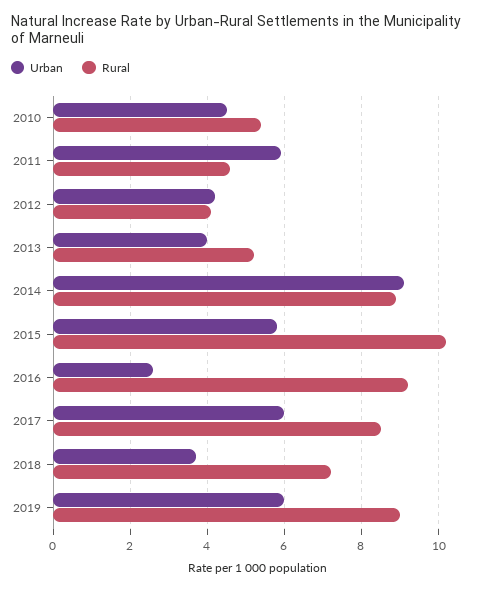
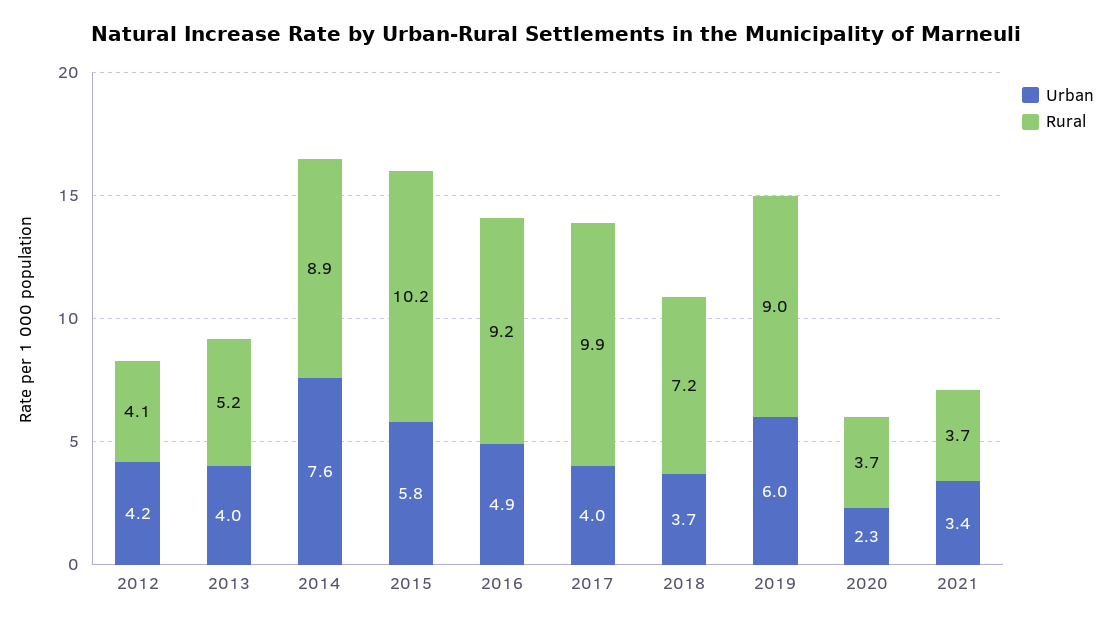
Urban, 2010: 4.5 -> none
Rural, 2010: 5.5 -> none
Urban, 2011: 6 -> none
Rural, 2011: 4.5 -> none
Urban, 2014: 9 -> 7.6
Urban, 2016: 2.5 -> 4.9
Urban, 2017: 6 -> 4
Rural, 2017: 8.5 -> 9.9
Urban, 2020: none -> 2.3
Rural, 2020: none -> 3.7
Urban, 2021: none -> 3.4
Rural, 2021: none -> 3.7

